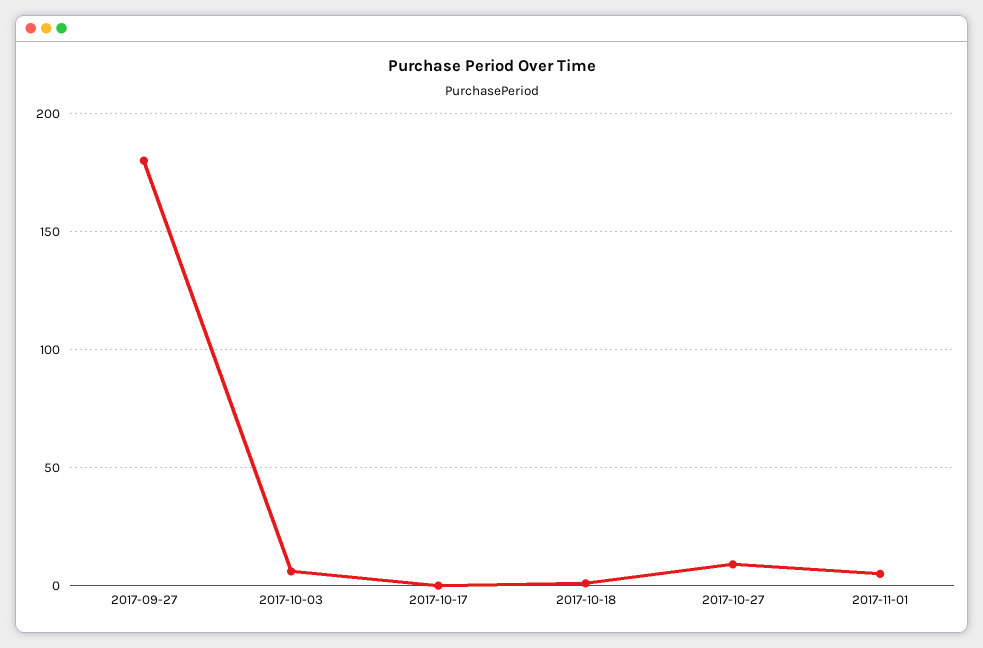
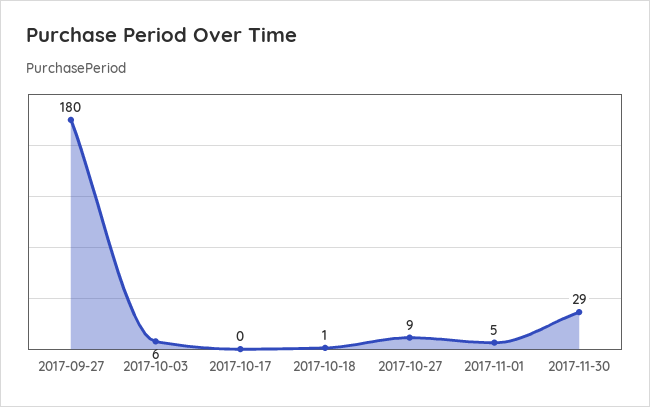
2017-11-30: none -> 29

